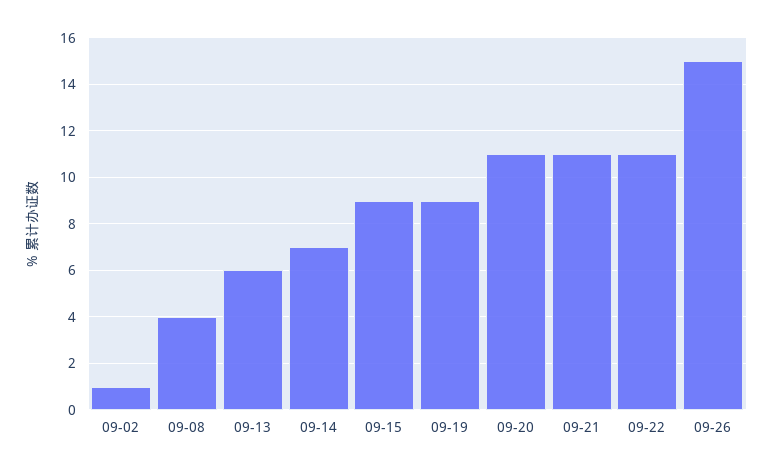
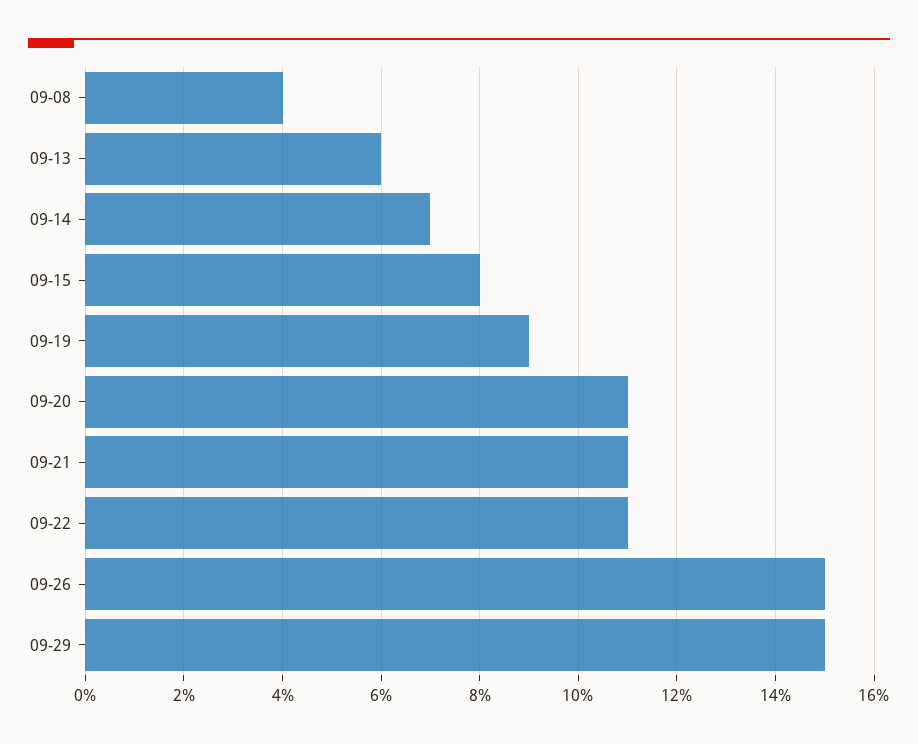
09-02: 1 -> none
09-15: 9 -> 8
09-29: none -> 15

